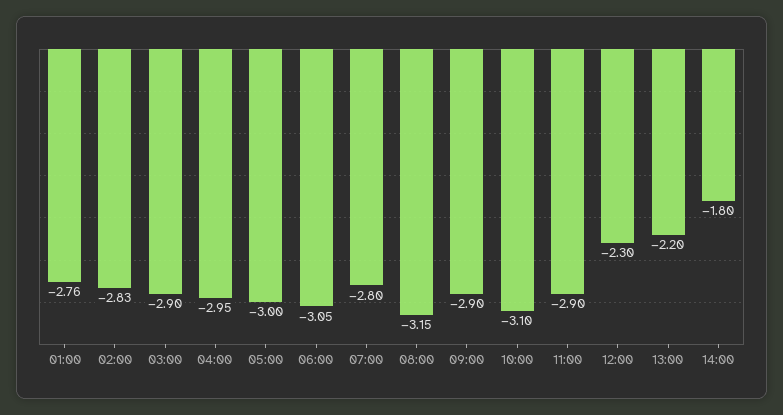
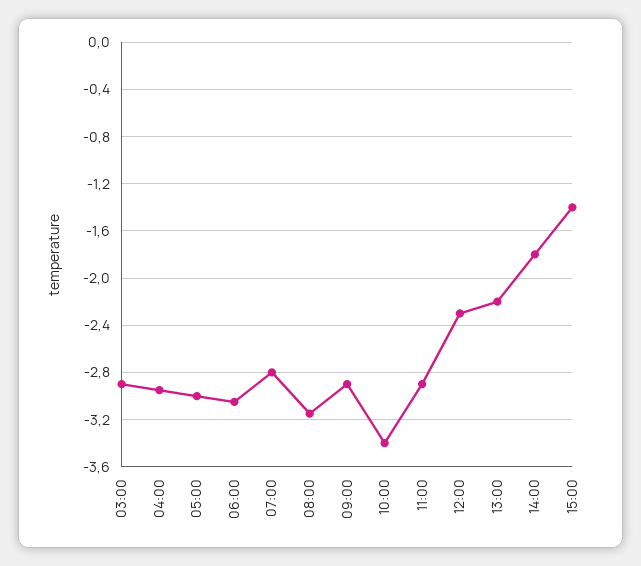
01:00: -2.76 -> none
02:00: -2.83 -> none
10:00: -3.1 -> -3.4
15:00: none -> -1.4

